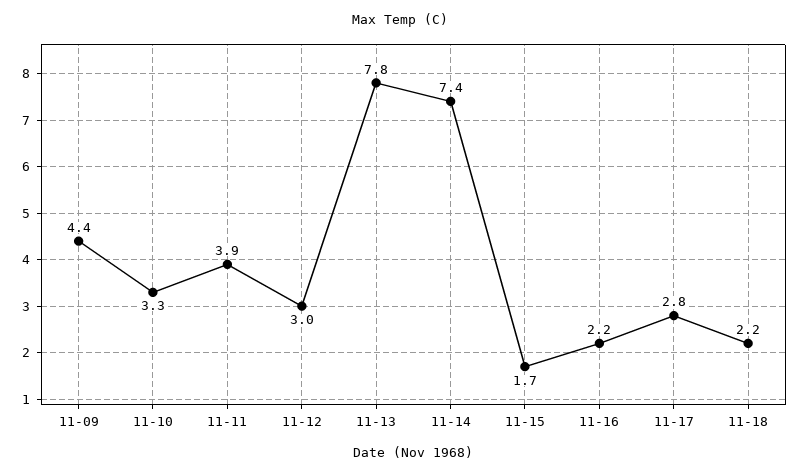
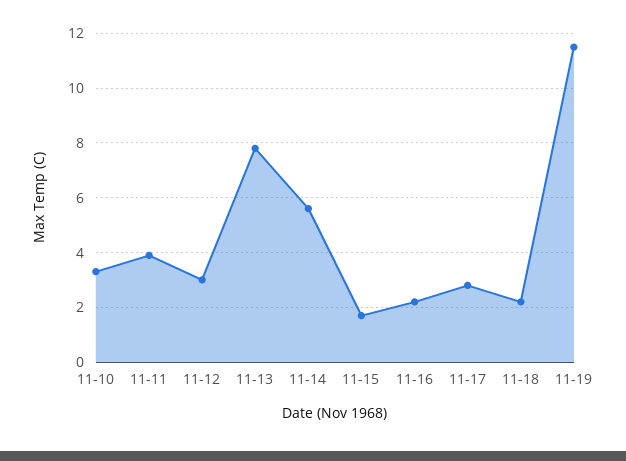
11-09: 4.4 -> none
11-14: 7.4 -> 5.5
11-19: none -> 11.5

